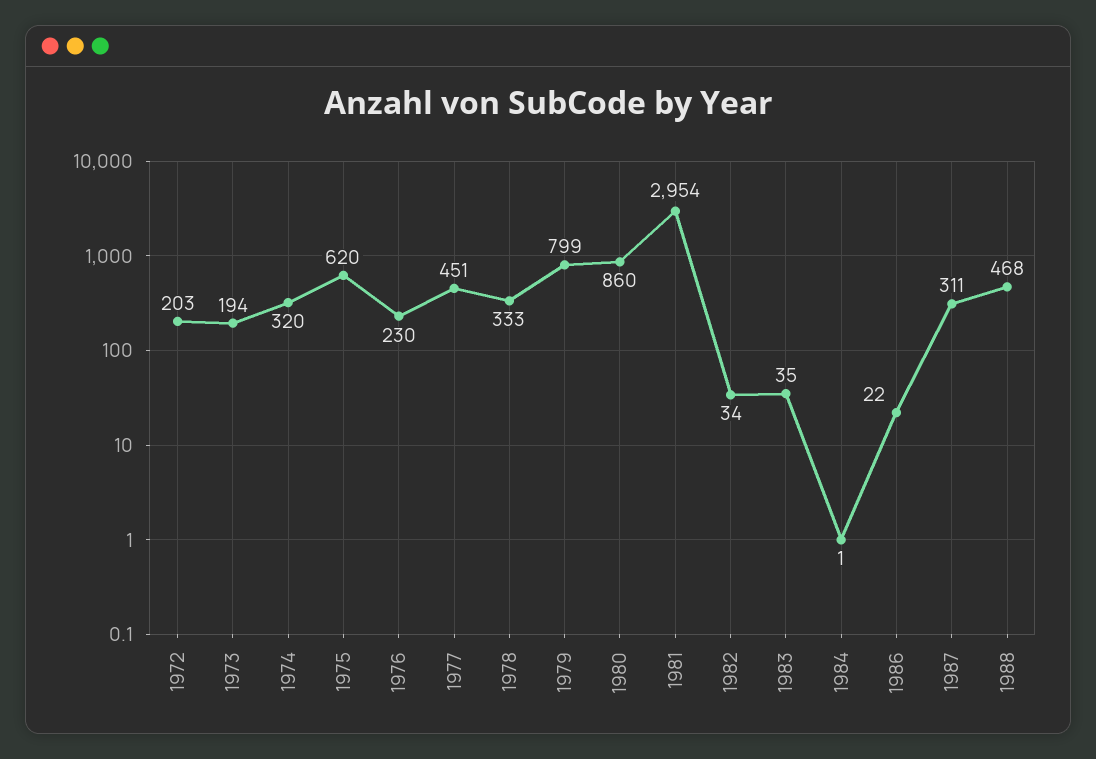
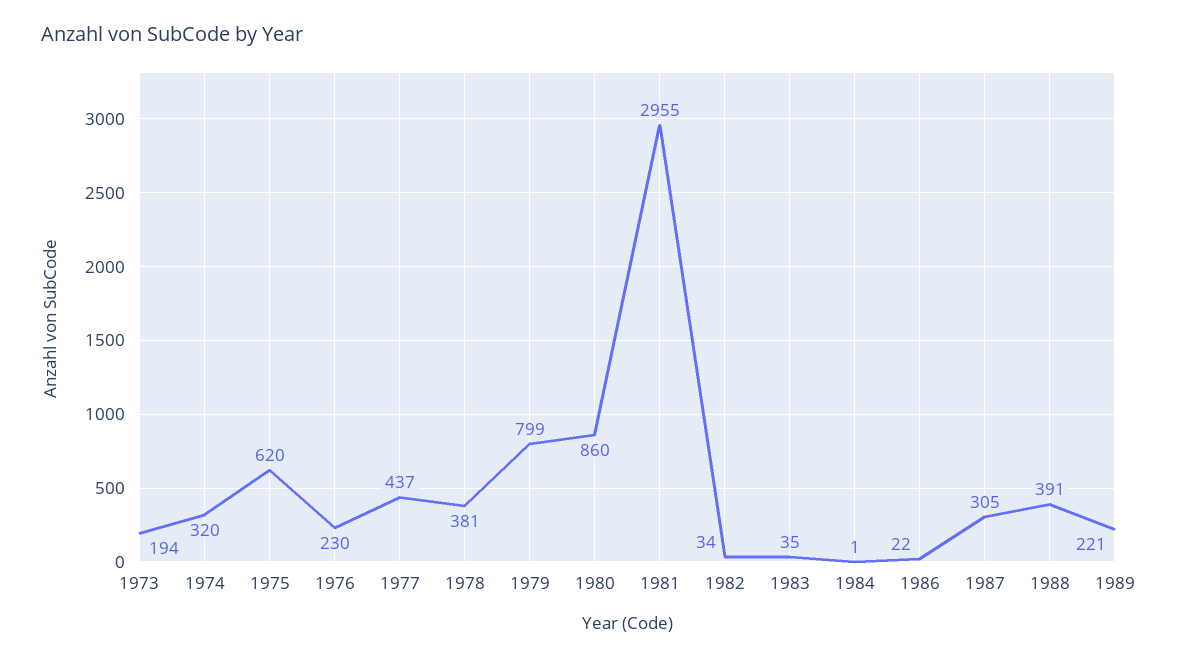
1972: 203 -> none
1977: 451 -> 437
1978: 333 -> 381
1981: 2954 -> 2955
1987: 311 -> 305
1988: 468 -> 391
1989: none -> 221

